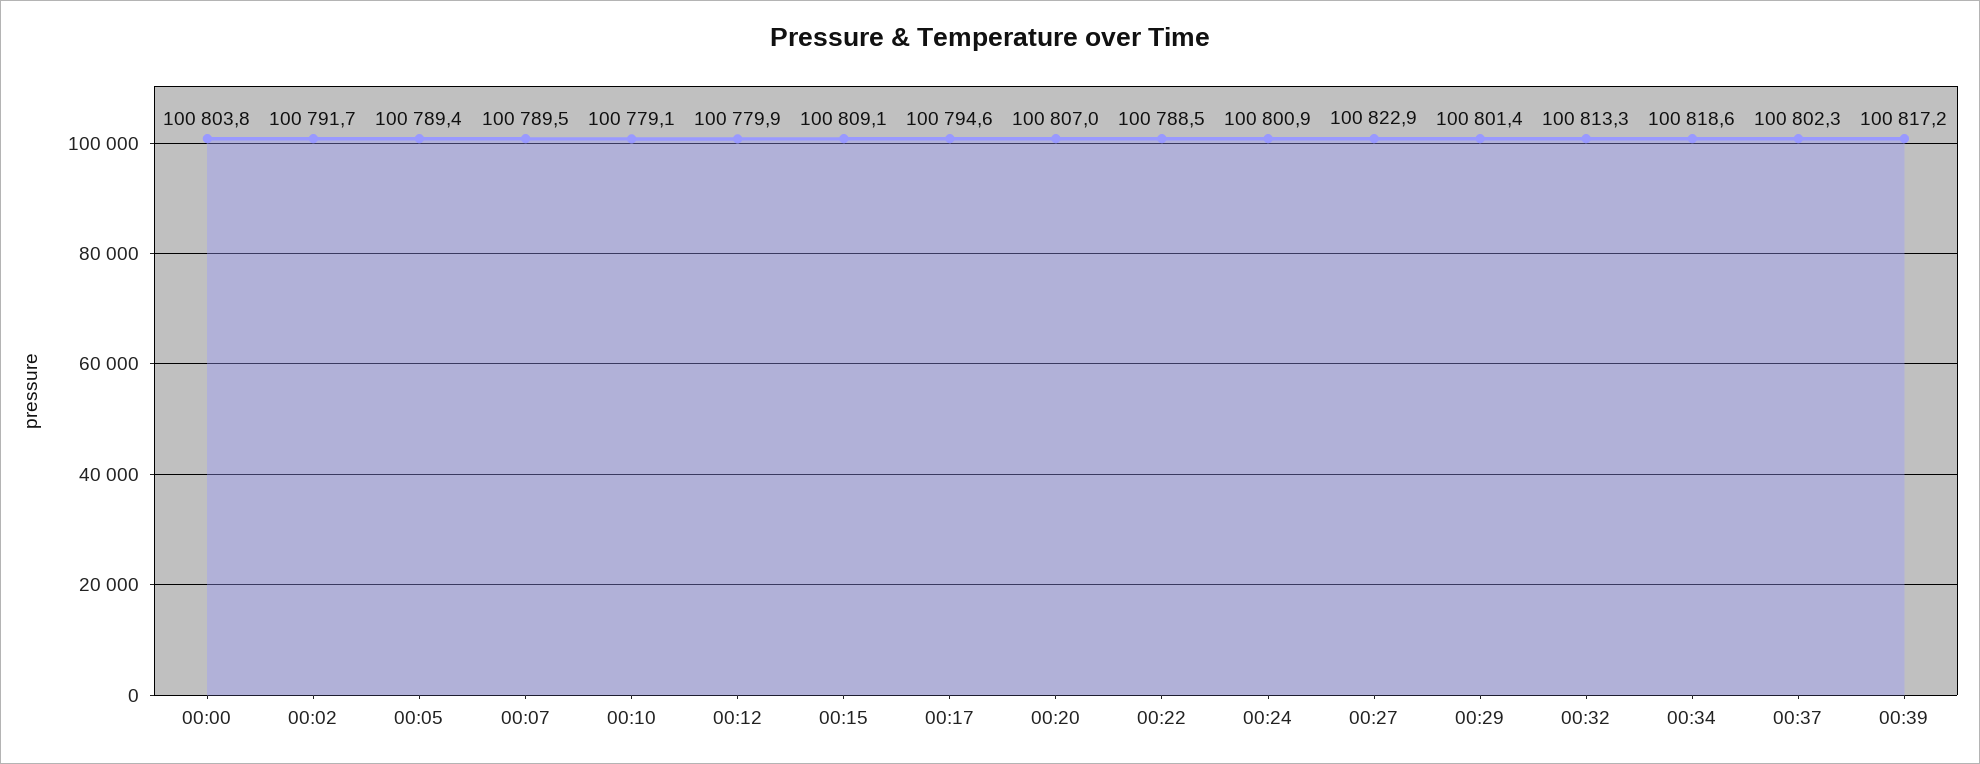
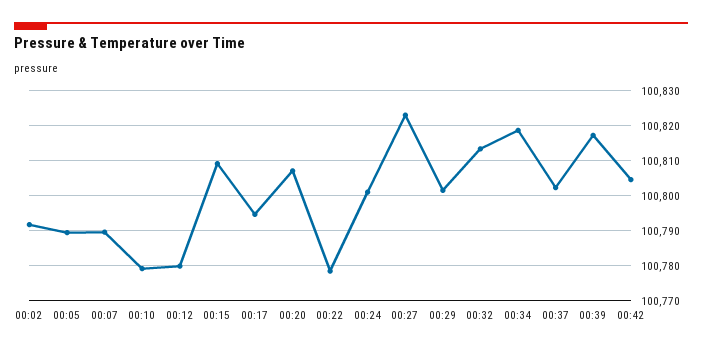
00:00: 100803.8 -> none
00:22: 100788.5 -> 100778
00:42: none -> 100804

